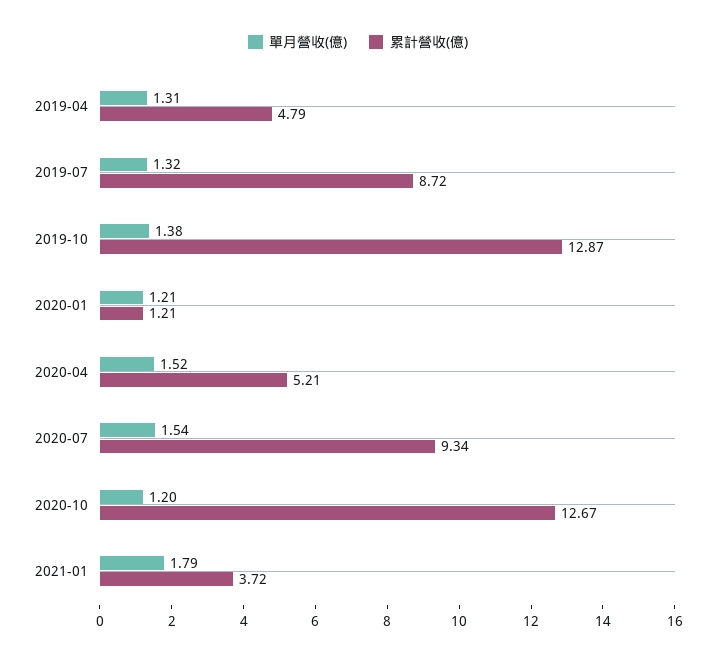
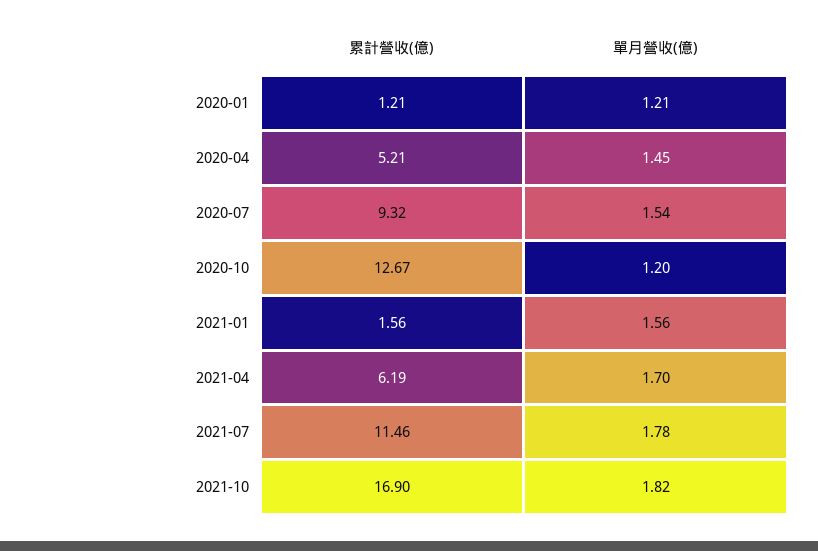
單月營收(億), 2019-04: 1.31 -> none
累計營收(億), 2019-04: 4.79 -> none
單月營收(億), 2019-07: 1.32 -> none
累計營收(億), 2019-07: 8.72 -> none
單月營收(億), 2019-10: 1.38 -> none
累計營收(億), 2019-10: 12.87 -> none
單月營收(億), 2020-04: 1.52 -> 1.45
累計營收(億), 2020-07: 9.34 -> 9.32
單月營收(億), 2021-01: 1.79 -> 1.56
累計營收(億), 2021-01: 3.72 -> 1.56
累計營收(億), 2021-04: none -> 6.19
單月營收(億), 2021-04: none -> 1.7
累計營收(億), 2021-07: none -> 11.46
單月營收(億), 2021-07: none -> 1.78
累計營收(億), 2021-10: none -> 16.9
單月營收(億), 2021-10: none -> 1.82

